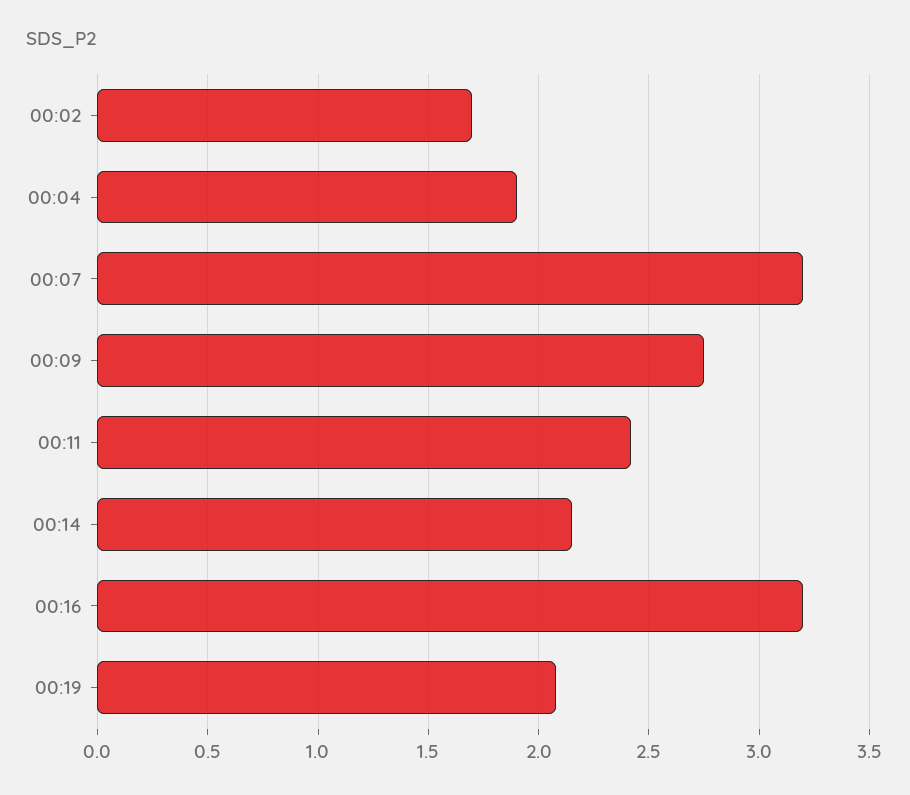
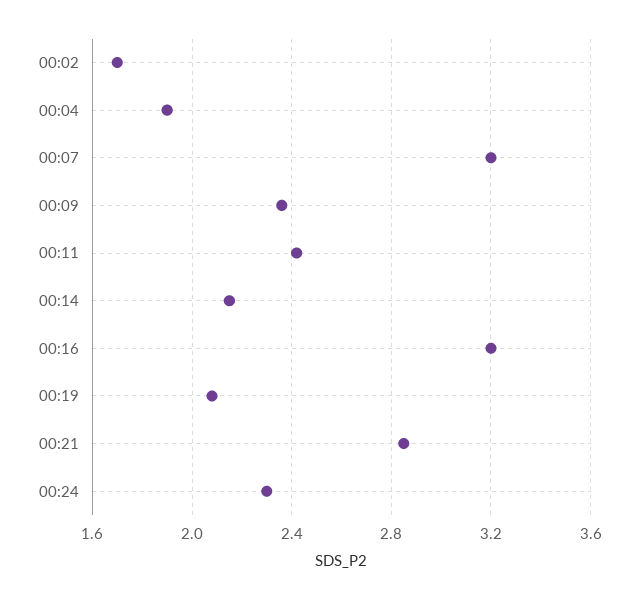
00:09: 2.75 -> 2.35
00:21: none -> 2.85
00:24: none -> 2.3

